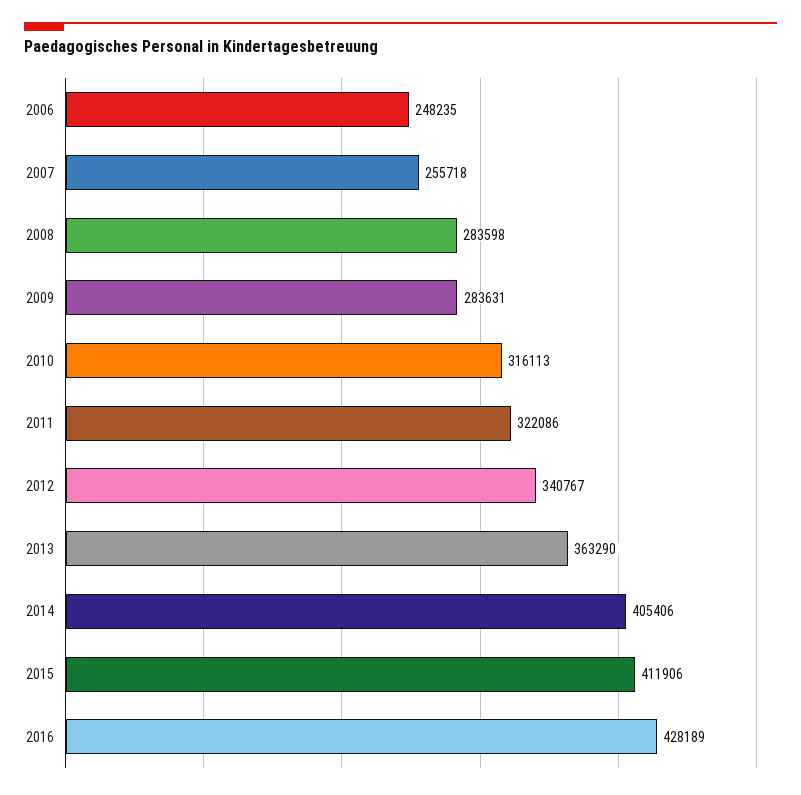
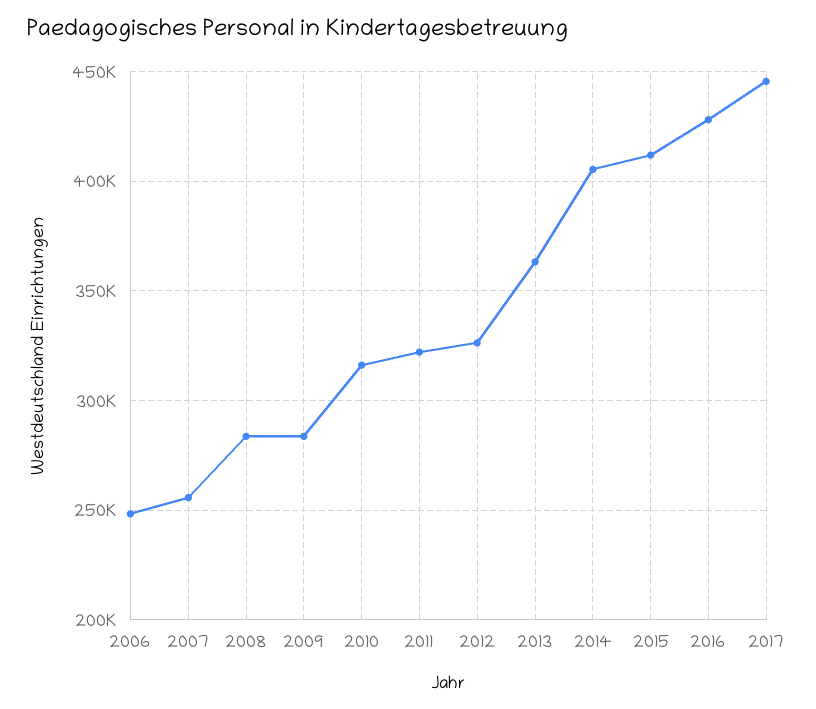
2012: 340767 -> 325000
2017: none -> 445000

